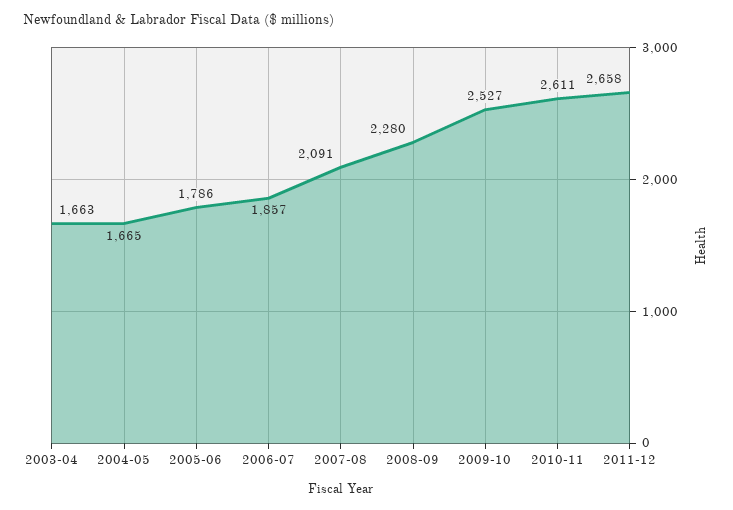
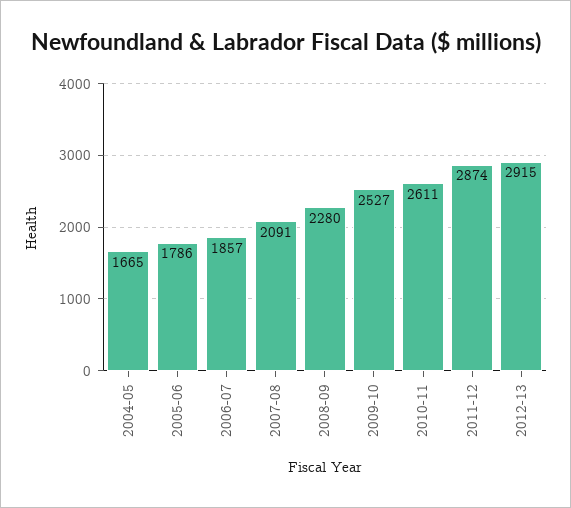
2003-04: 1663 -> none
2011-12: 2658 -> 2874
2012-13: none -> 2915

